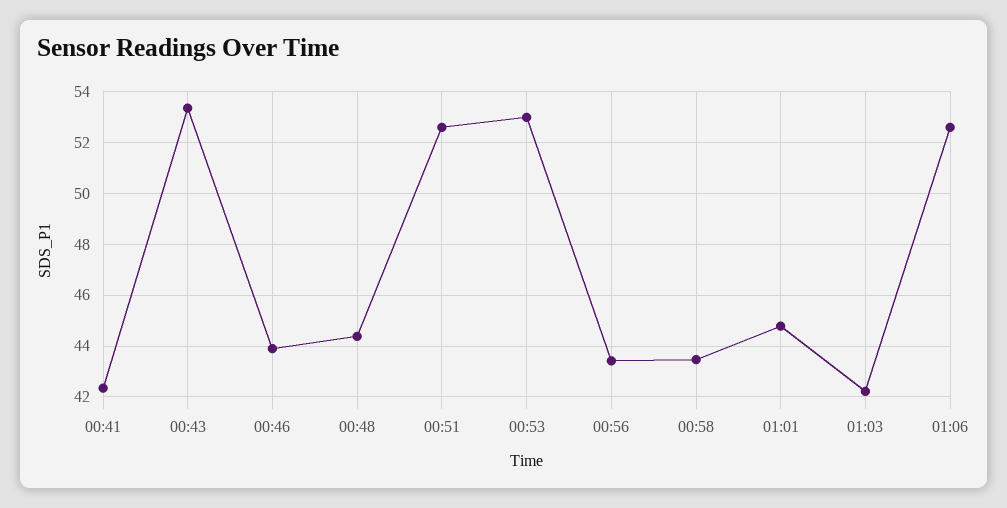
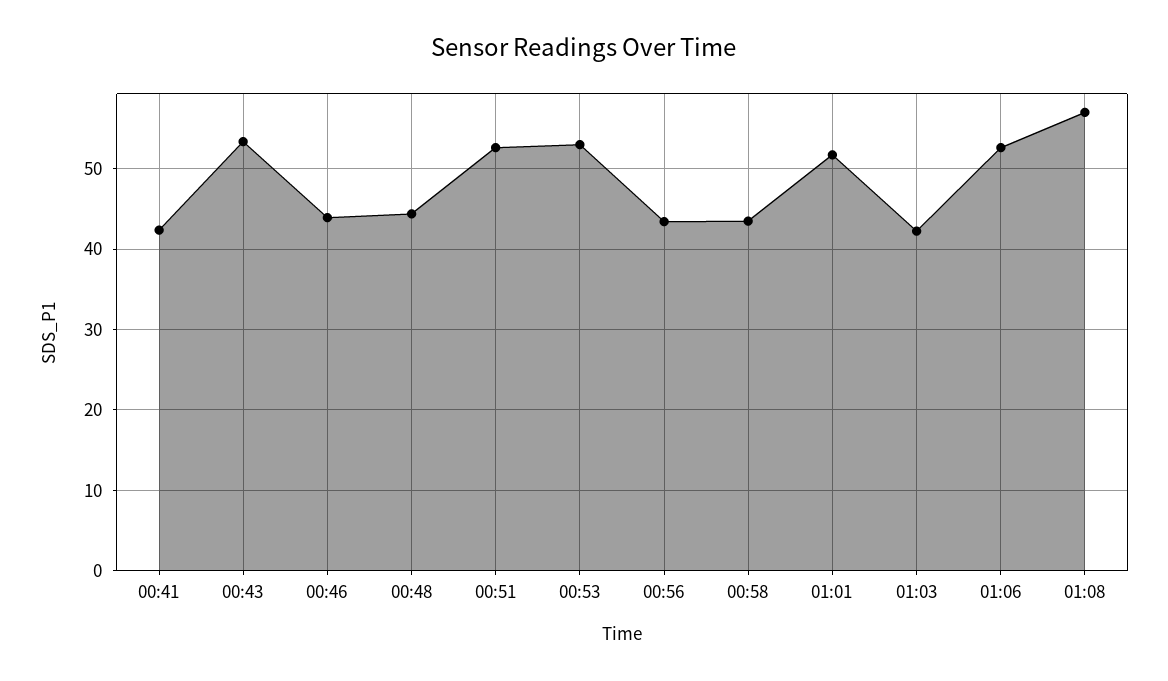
01:01: 44.75 -> 52
01:08: none -> 57

